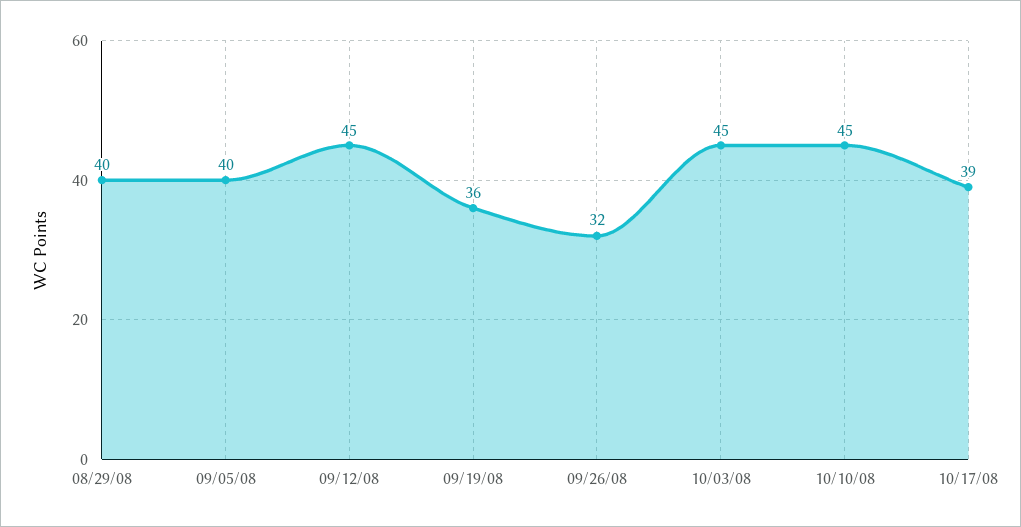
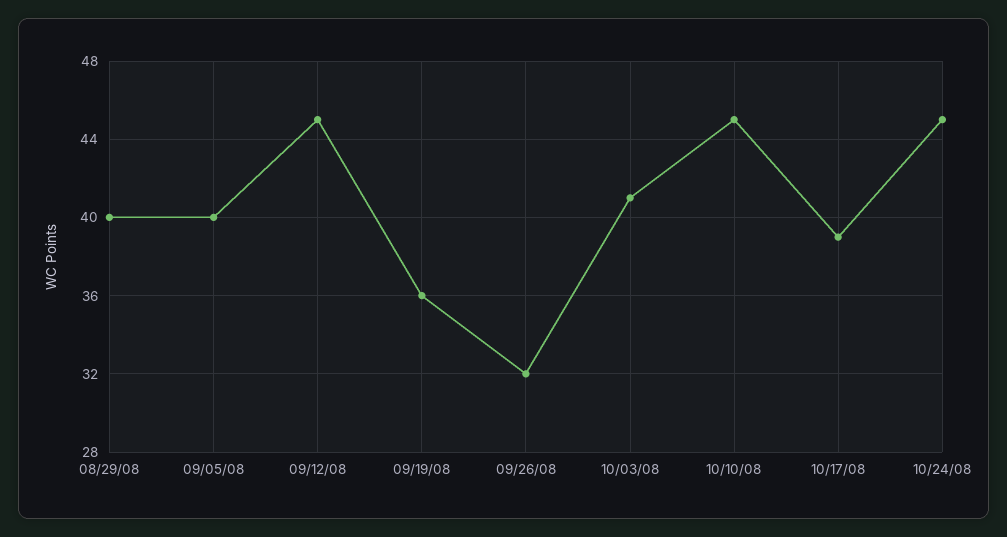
10/03/08: 45 -> 41
10/24/08: none -> 45

